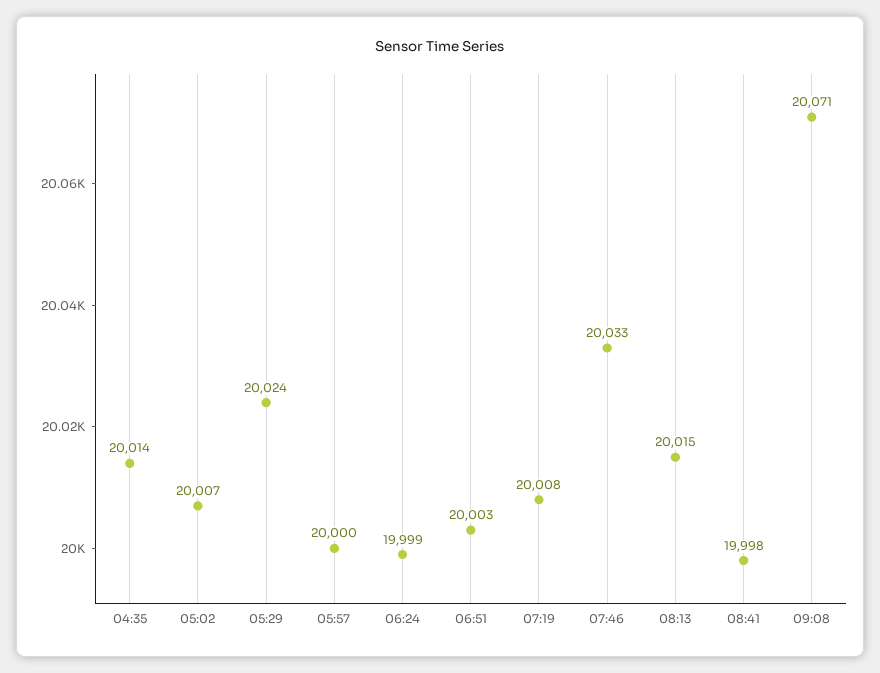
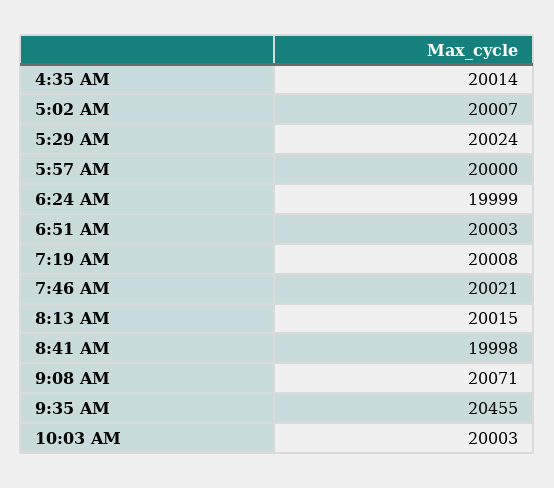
07:46: 20033 -> 20021
9:35 AM: none -> 20455
10:03 AM: none -> 20003

